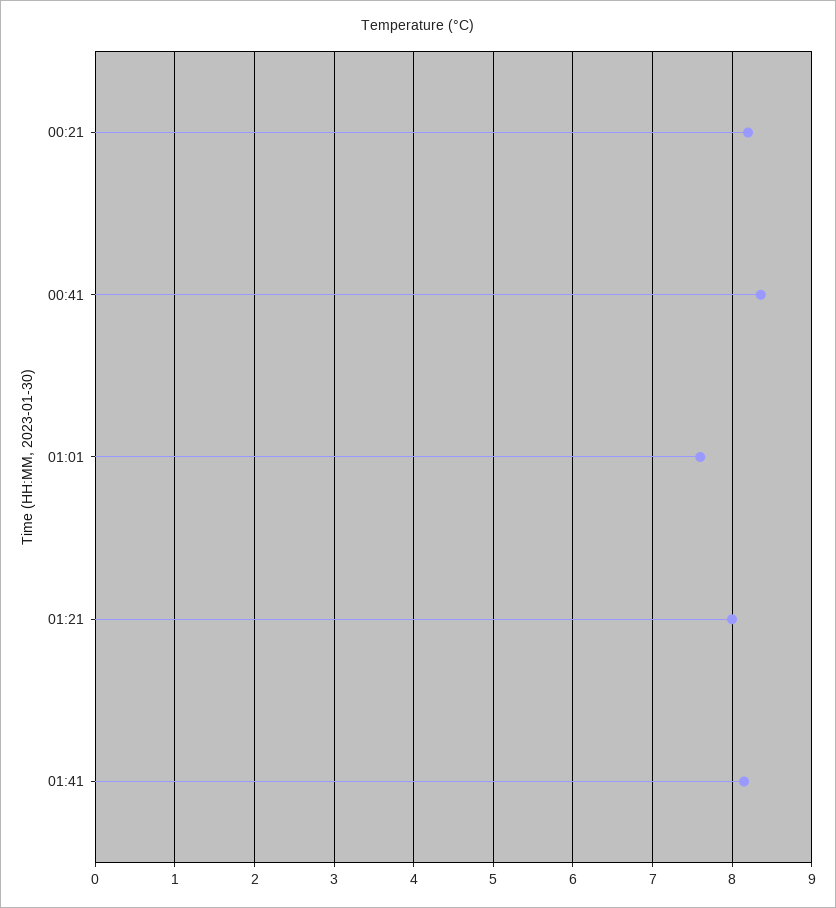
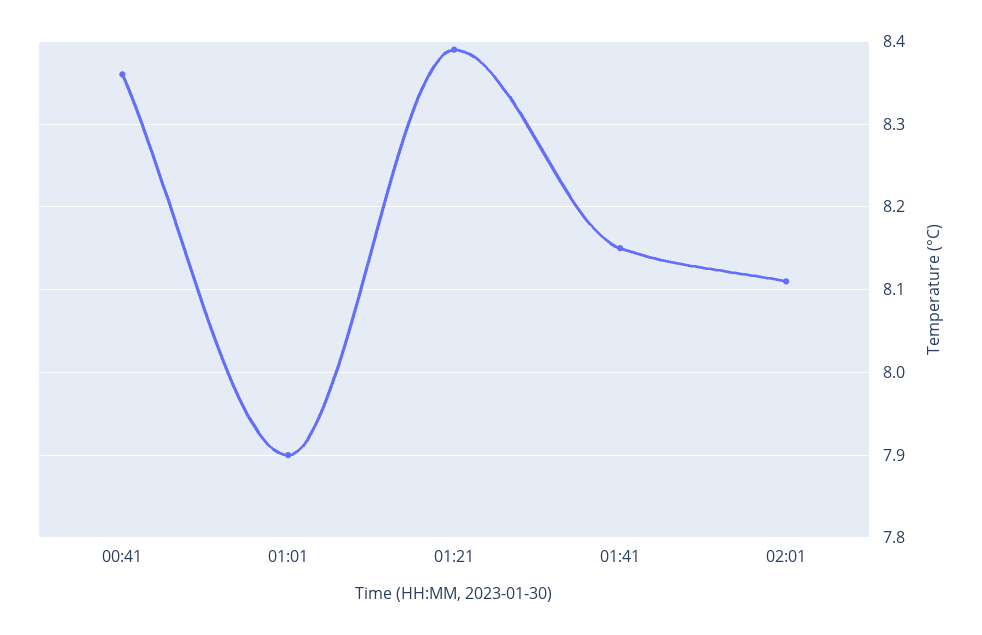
00:21: 8.2 -> none
01:01: 7.6 -> 7.9
01:21: 8 -> 8.39
02:01: none -> 8.11

